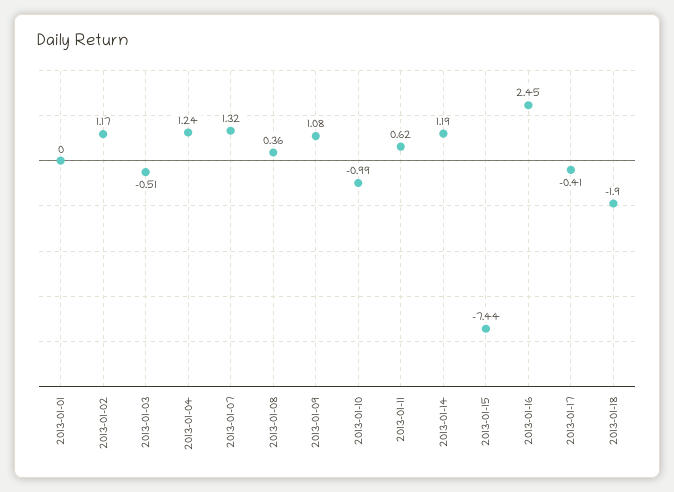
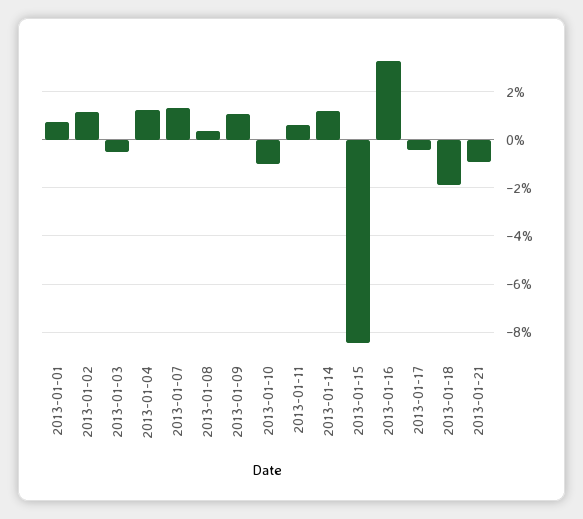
2013-01-01: 0 -> 0.75
2013-01-15: -7.44 -> -8.5
2013-01-16: 2.45 -> 3.25
2013-01-21: none -> -1

